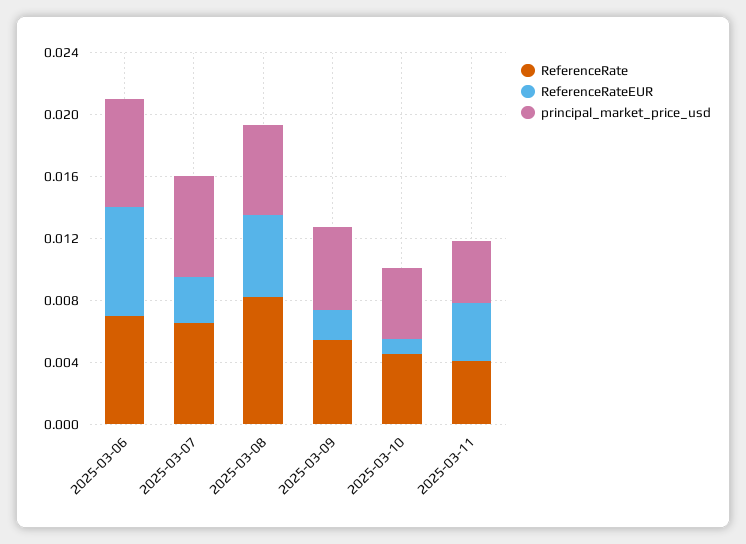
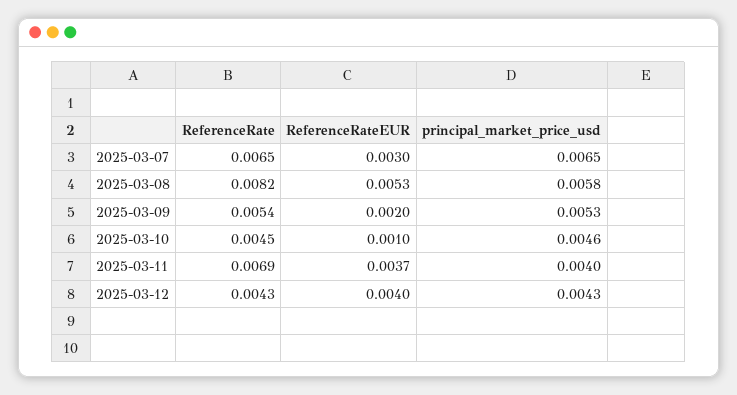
ReferenceRate, 2025-03-06: 0.007 -> none
ReferenceRateEUR, 2025-03-06: 0.007 -> none
principal_market_price_usd, 2025-03-06: 0.007 -> none
ReferenceRate, 2025-03-11: 0.004 -> 0.0069
ReferenceRate, 2025-03-12: none -> 0.0043
ReferenceRateEUR, 2025-03-12: none -> 0.004
principal_market_price_usd, 2025-03-12: none -> 0.0043

